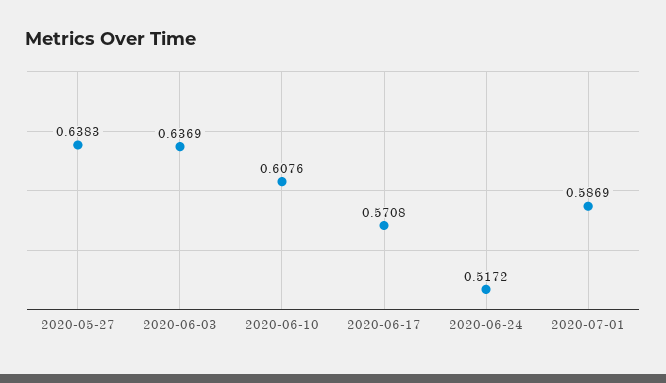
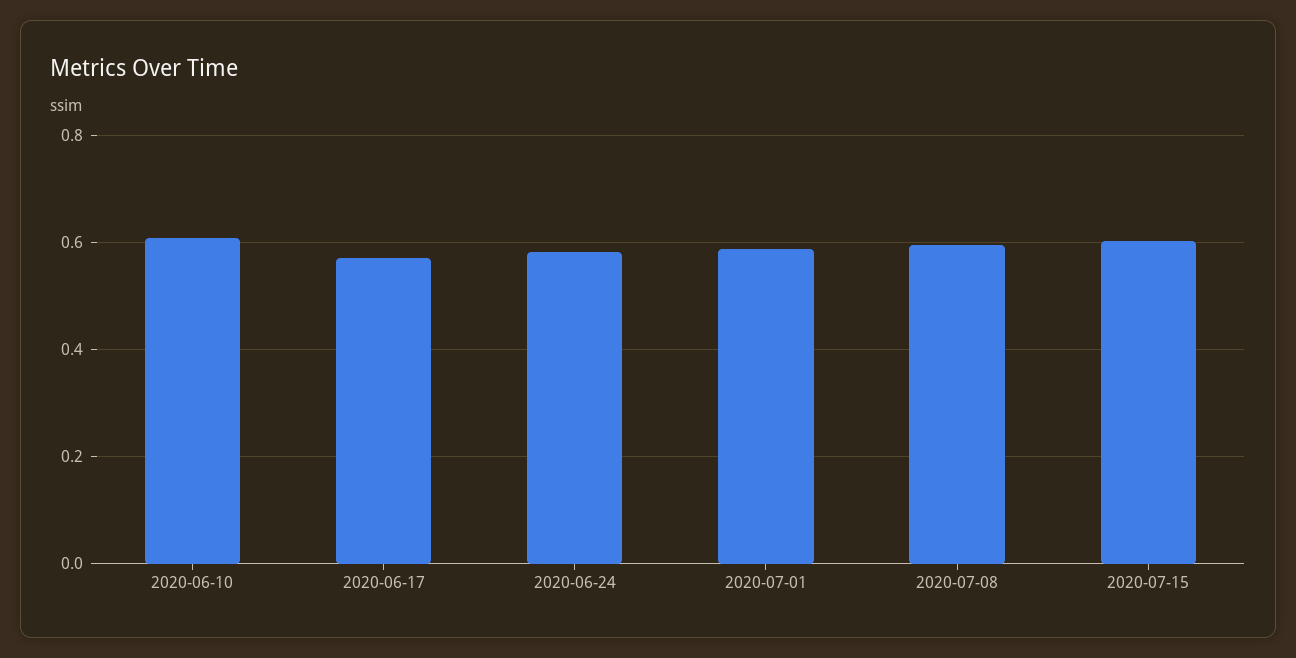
2020-05-27: 0.6383 -> none
2020-06-03: 0.6369 -> none
2020-06-24: 0.5172 -> 0.58
2020-07-08: none -> 0.6
2020-07-15: none -> 0.6

